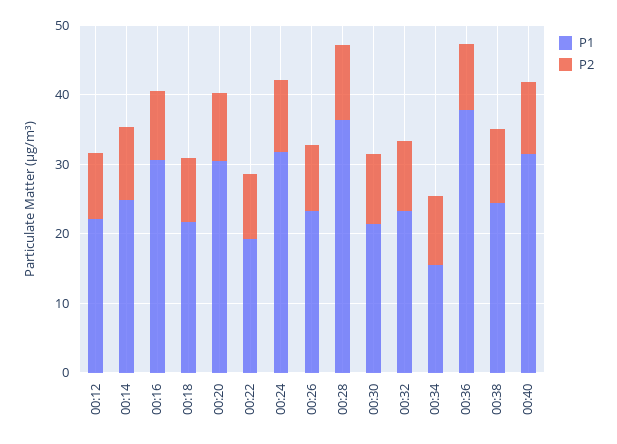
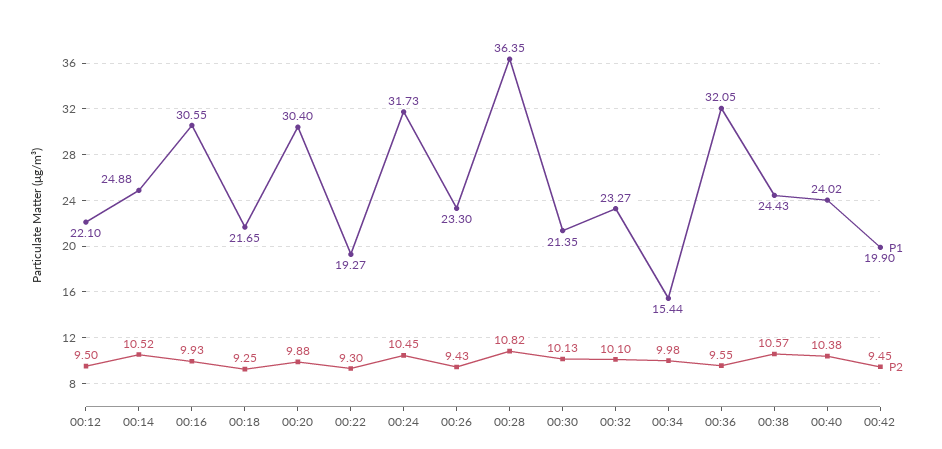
P1, 00:36: 38 -> 32.05
P1, 00:40: 32 -> 24.02
P1, 00:42: none -> 19.9
P2, 00:42: none -> 9.45

